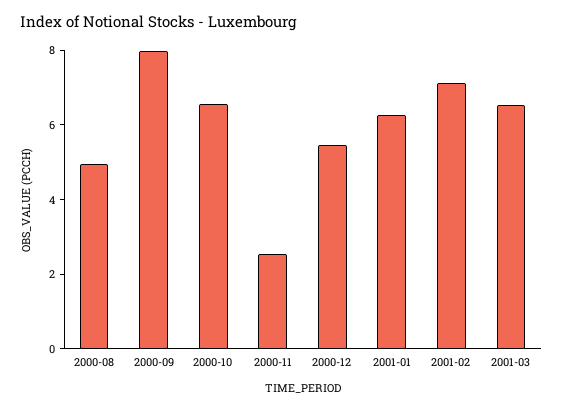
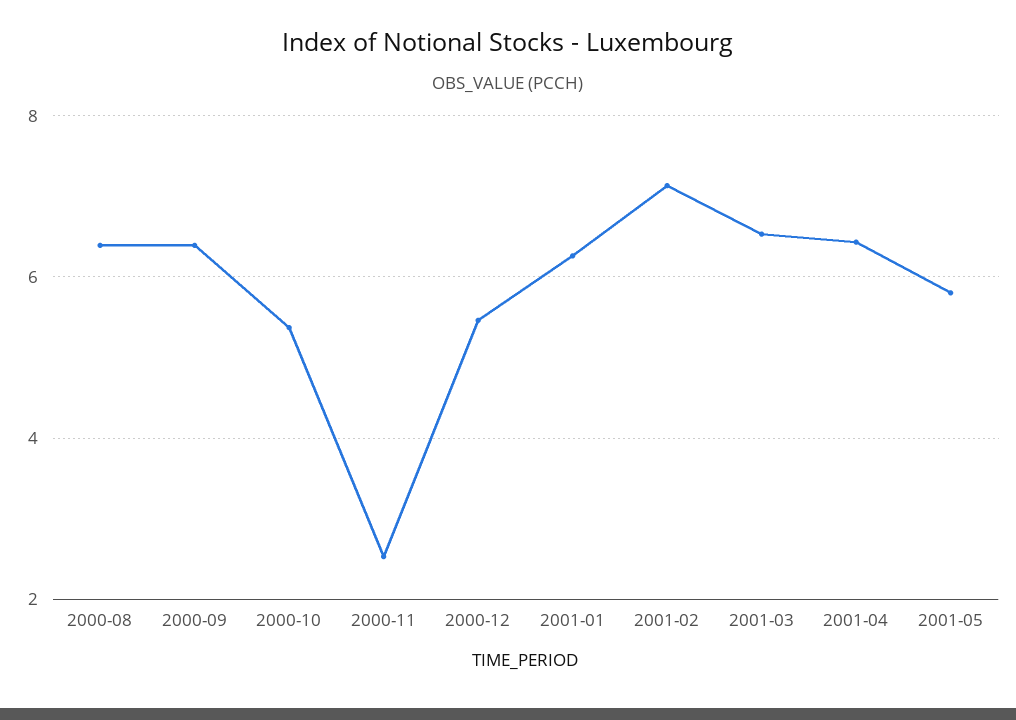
2000-08: 5 -> 6.4
2000-09: 8 -> 6.4
2000-10: 6.5 -> 5.4
2001-04: none -> 6.4
2001-05: none -> 5.8

